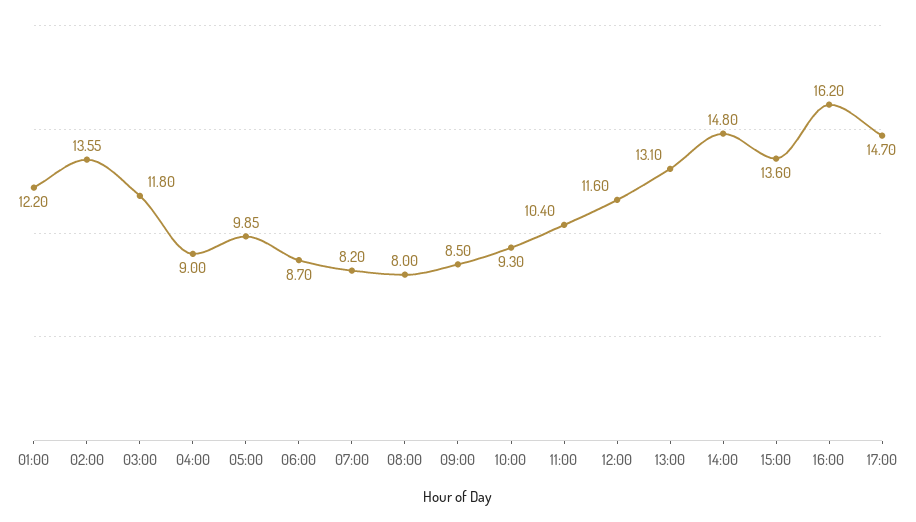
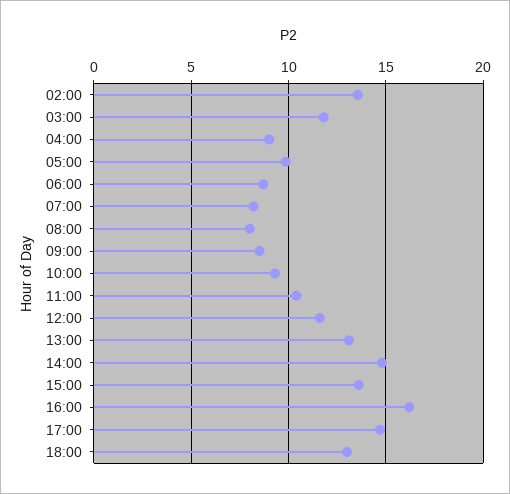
01:00: 12.2 -> none
18:00: none -> 13

